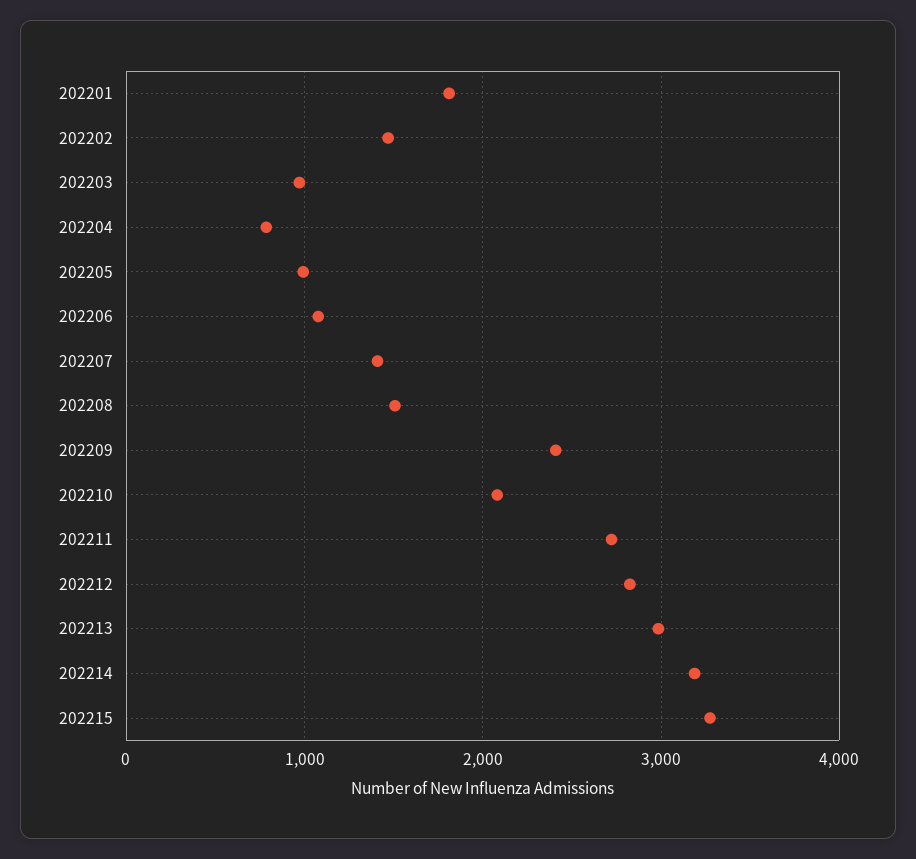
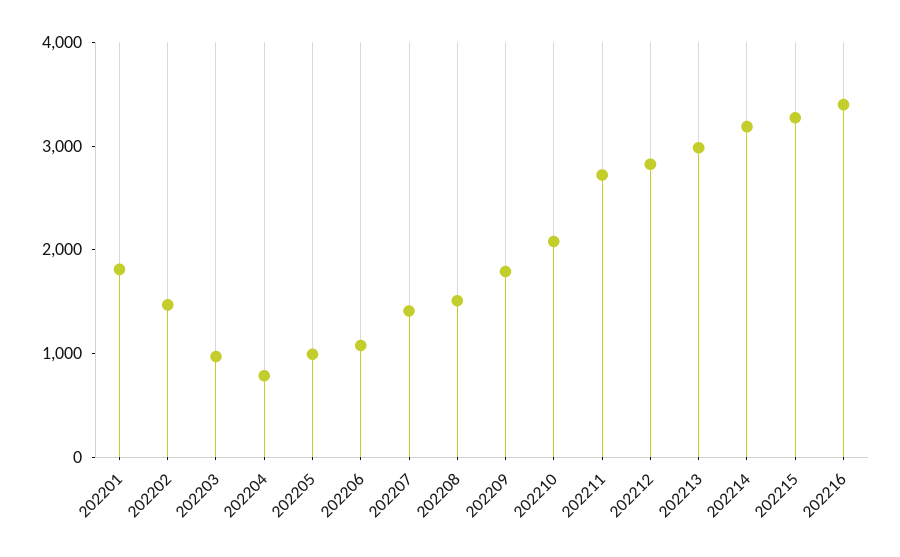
202209: 2400 -> 1800
202216: none -> 3400

